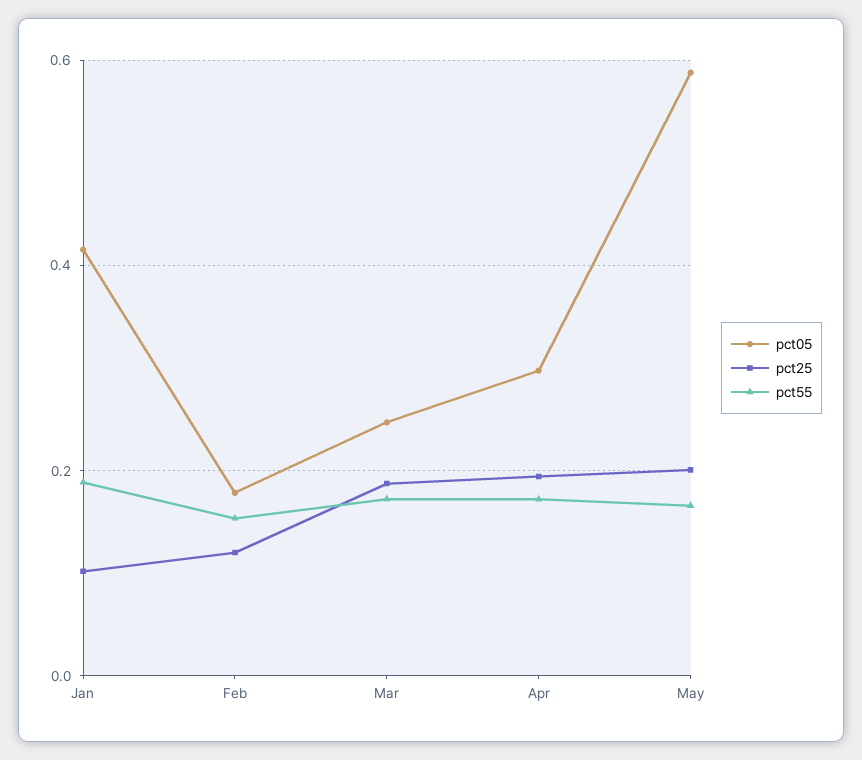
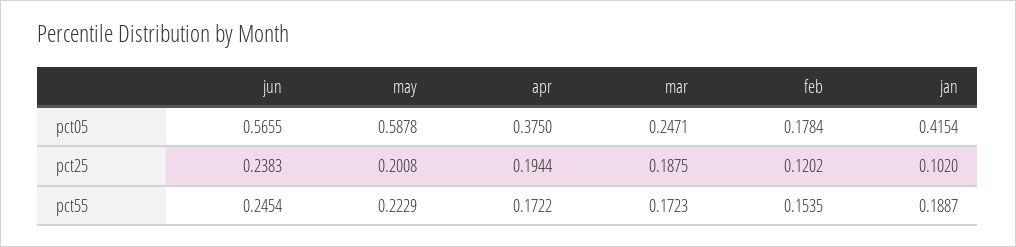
pct05, Apr: 0.3 -> 0.375
pct55, May: 0.16 -> 0.2229
pct05, jun: none -> 0.5655
pct25, jun: none -> 0.2383
pct55, jun: none -> 0.2454

